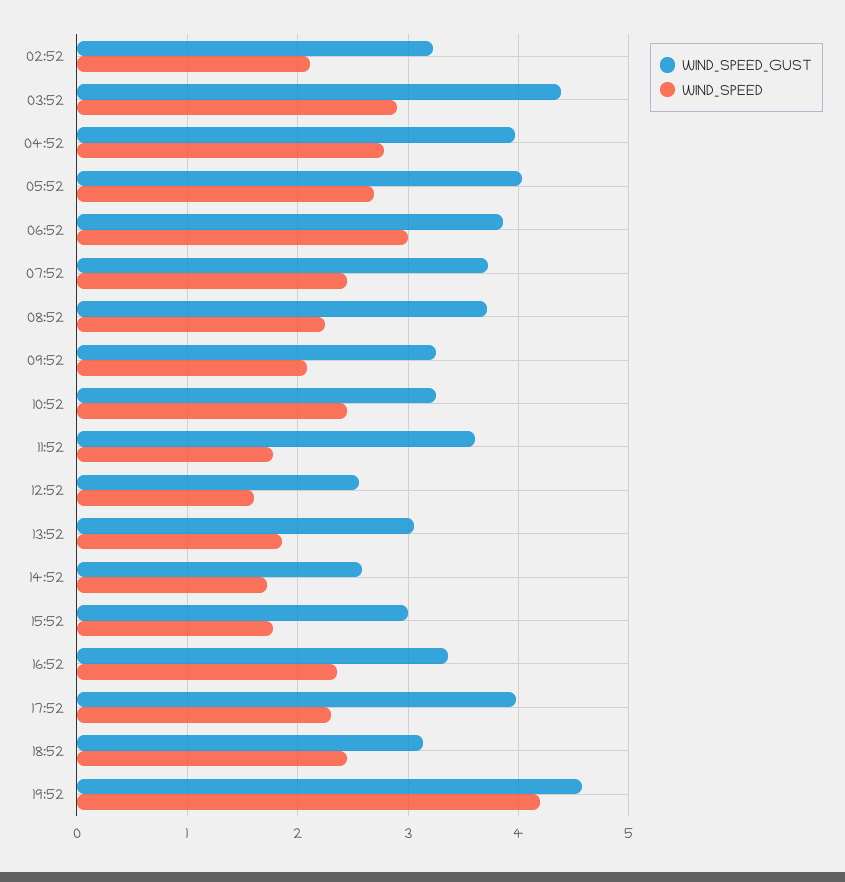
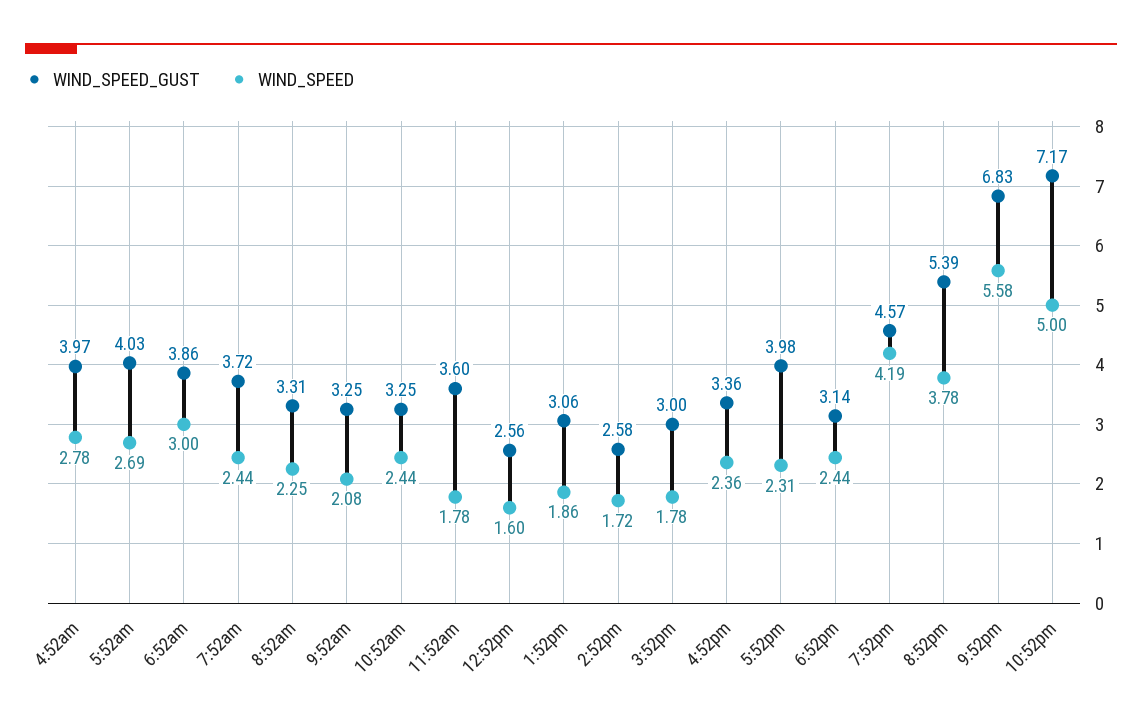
WIND_SPEED_GUST, 02:52: 3.2 -> none
WIND_SPEED, 02:52: 2.1 -> none
WIND_SPEED_GUST, 03:52: 4.4 -> none
WIND_SPEED, 03:52: 2.9 -> none
WIND_SPEED_GUST, 08:52: 3.7 -> 3.31
WIND_SPEED_GUST, 8:52pm: none -> 5.39
WIND_SPEED, 8:52pm: none -> 3.78
WIND_SPEED_GUST, 9:52pm: none -> 6.83
WIND_SPEED, 9:52pm: none -> 5.58
WIND_SPEED_GUST, 10:52pm: none -> 7.17
WIND_SPEED, 10:52pm: none -> 5

